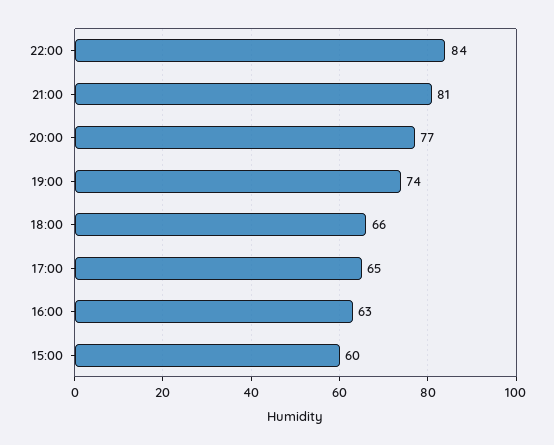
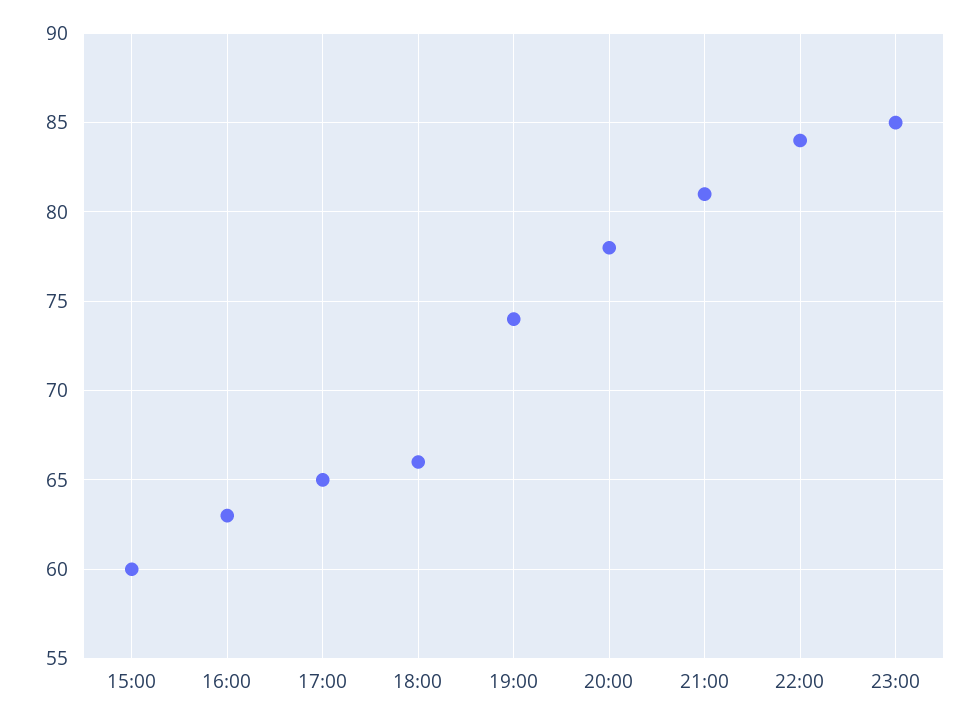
20:00: 77 -> 78
23:00: none -> 85

